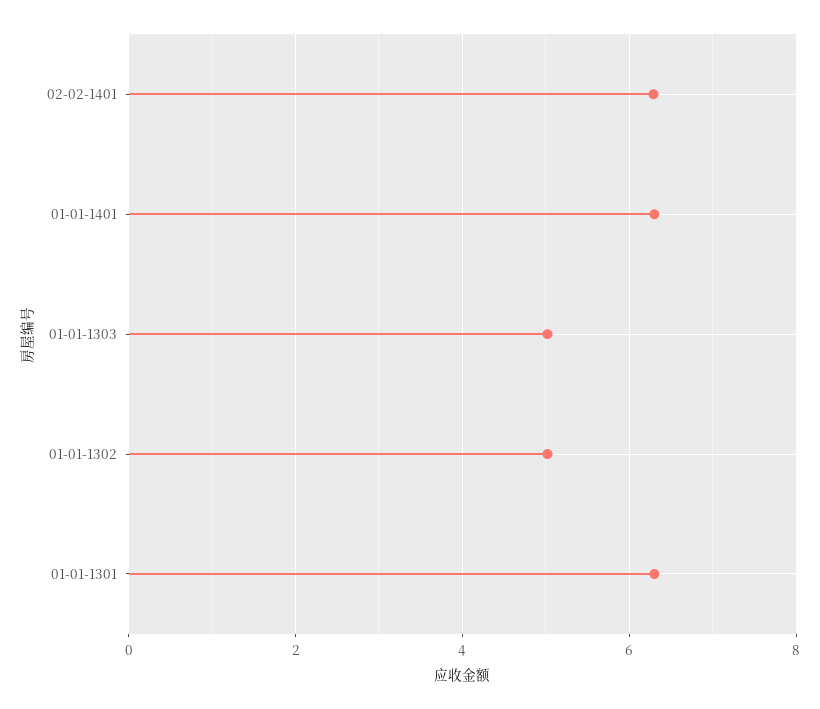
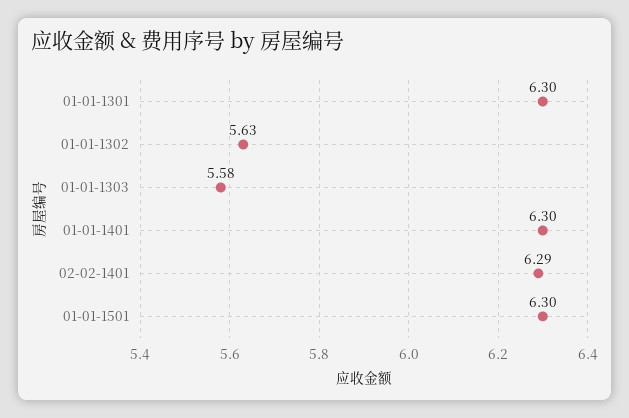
01-01-1303: 5 -> 5.58
01-01-1302: 5 -> 5.63
01-01-1501: none -> 6.3

